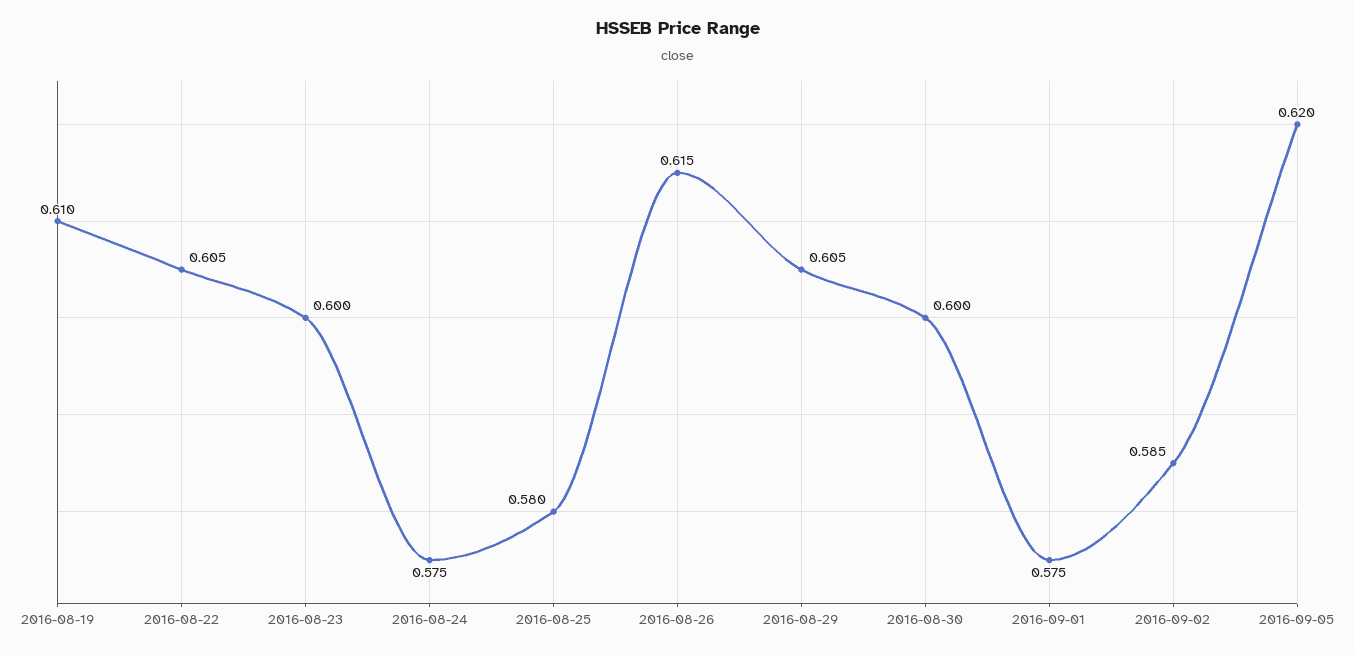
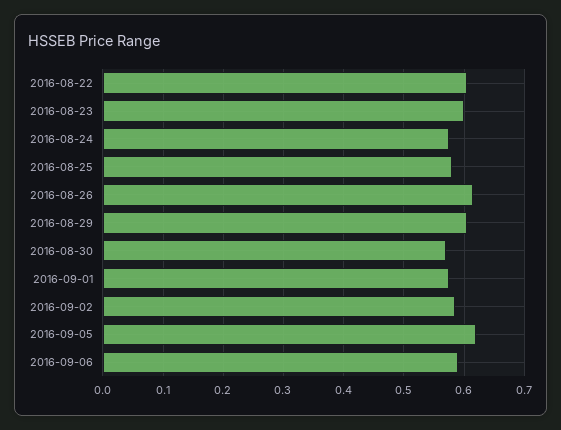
2016-08-19: 0.61 -> none
2016-08-30: 0.6 -> 0.57
2016-09-06: none -> 0.59

